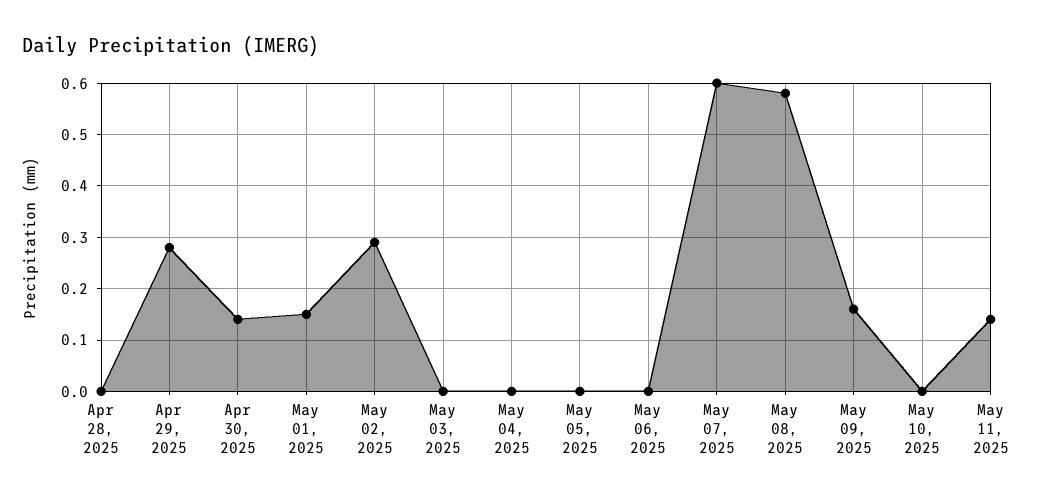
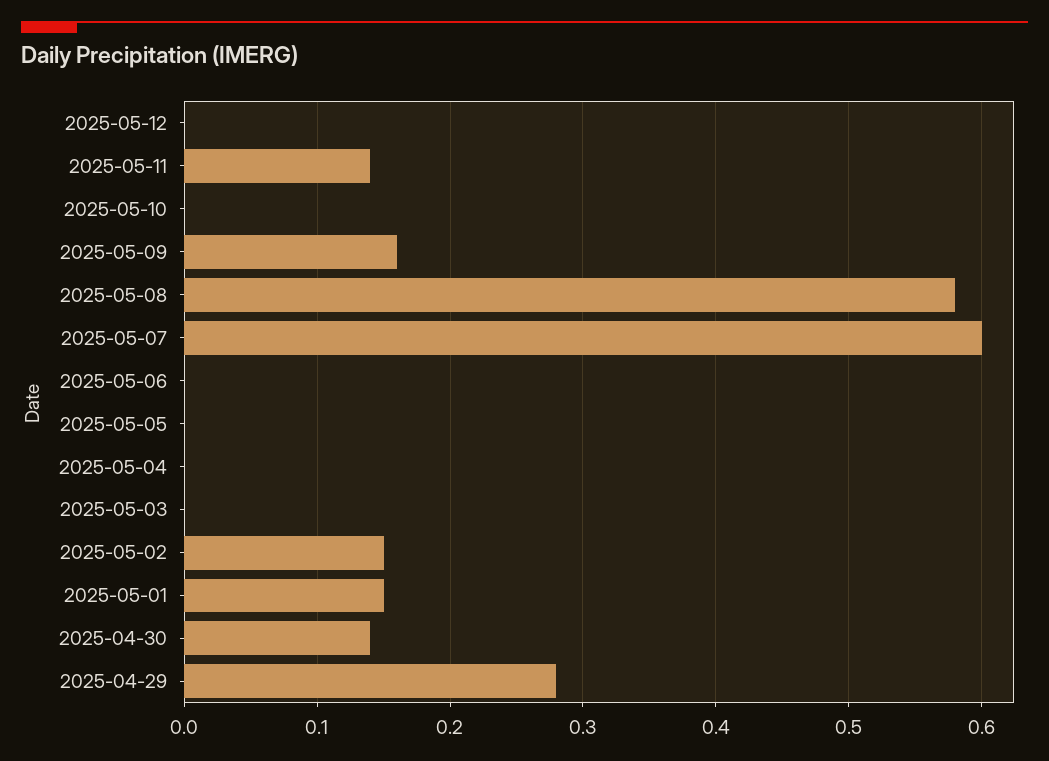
Apr 28, 2025: 0 -> none
May 02, 2025: 0.3 -> 0.15
2025-05-12: none -> 0

